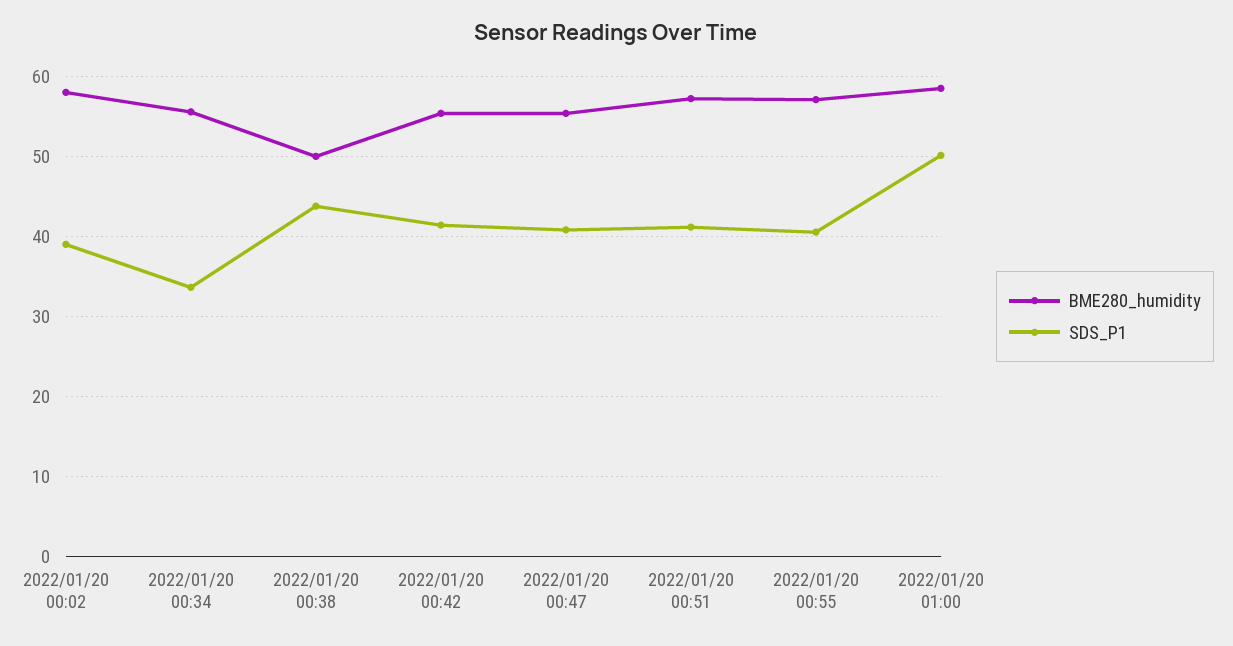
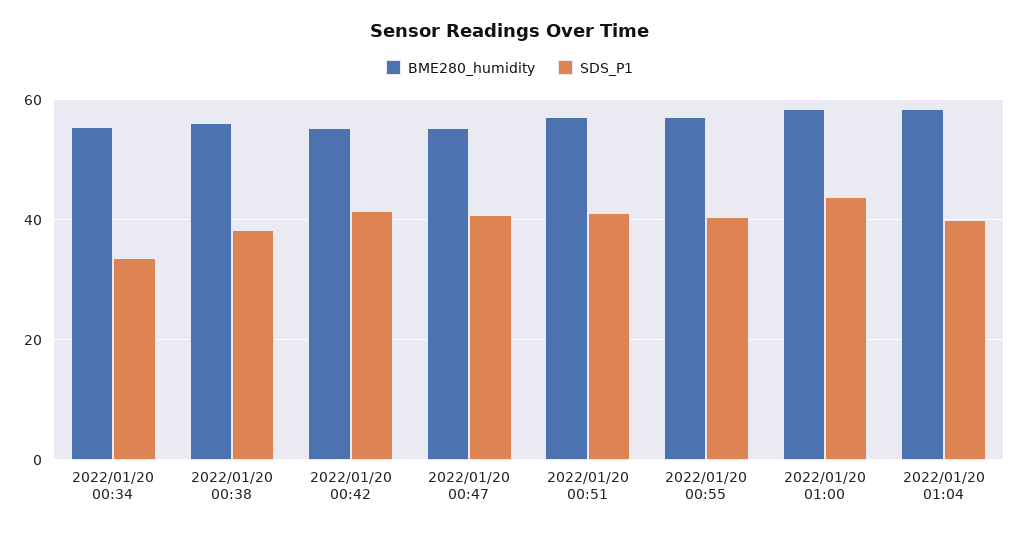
BME280_humidity, 2022/01/20 00:02: 58 -> none
SDS_P1, 2022/01/20 00:02: 39 -> none
BME280_humidity, 2022/01/20 00:38: 50 -> 56
SDS_P1, 2022/01/20 00:38: 44 -> 38
SDS_P1, 2022/01/20 01:00: 50 -> 44
BME280_humidity, 2022/01/20 01:04: none -> 58
SDS_P1, 2022/01/20 01:04: none -> 40

